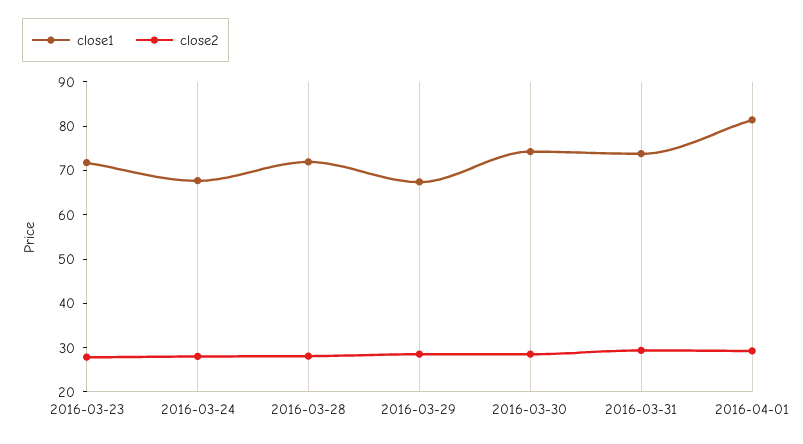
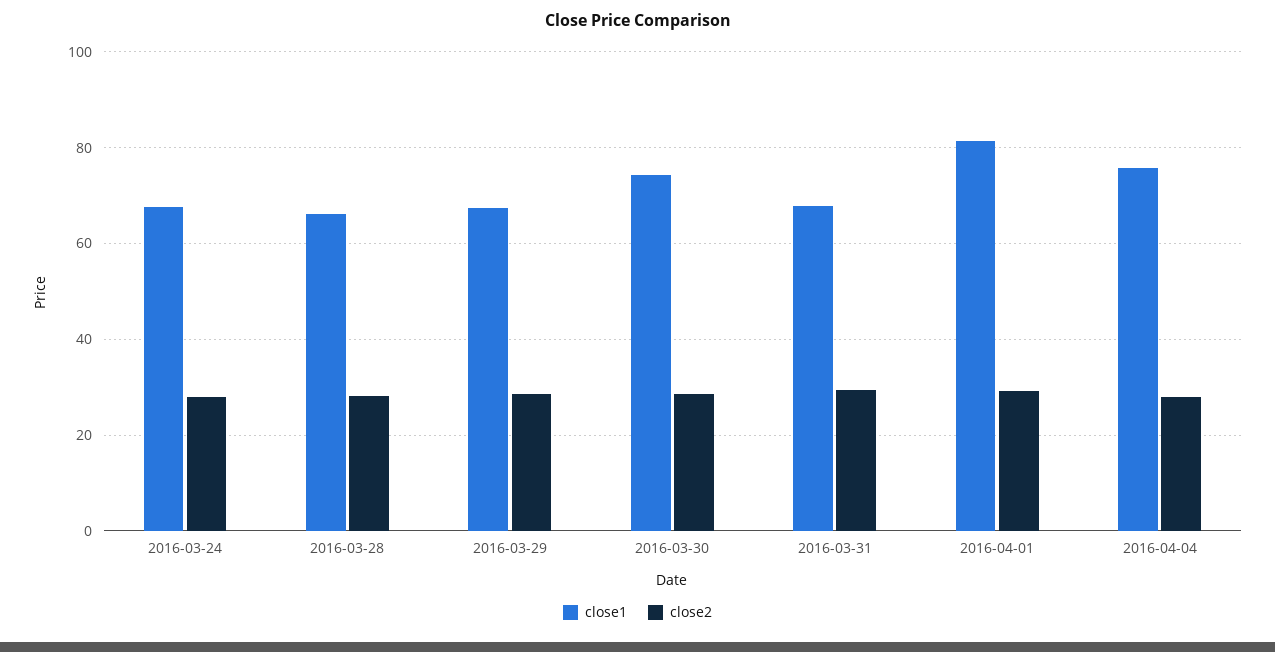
close1, 2016-03-23: 72 -> none
close2, 2016-03-23: 28 -> none
close1, 2016-03-28: 72 -> 66
close1, 2016-03-31: 74 -> 68
close1, 2016-04-04: none -> 76
close2, 2016-04-04: none -> 28

